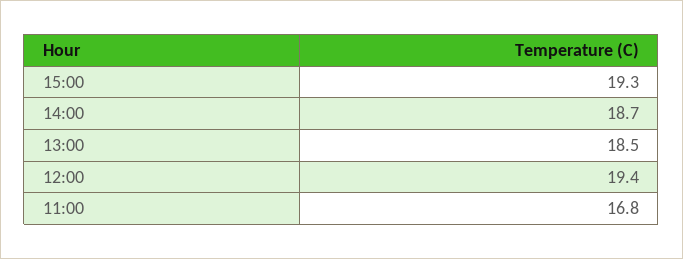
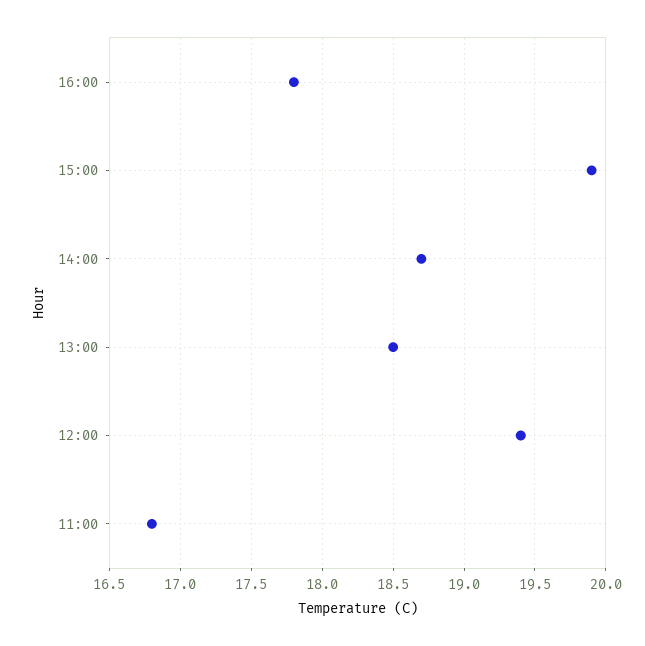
15:00: 19.3 -> 19.9
16:00: none -> 17.8

